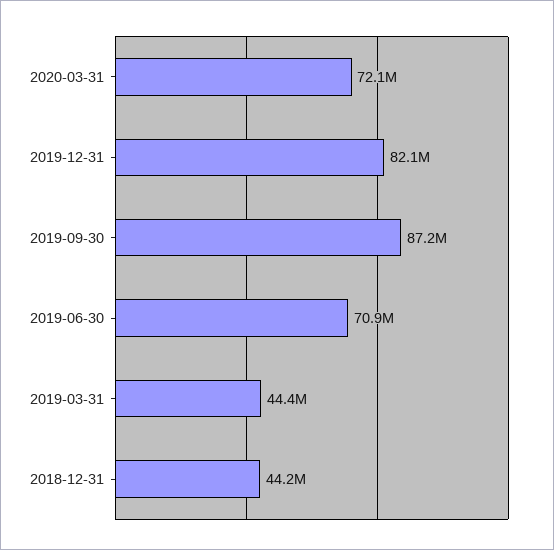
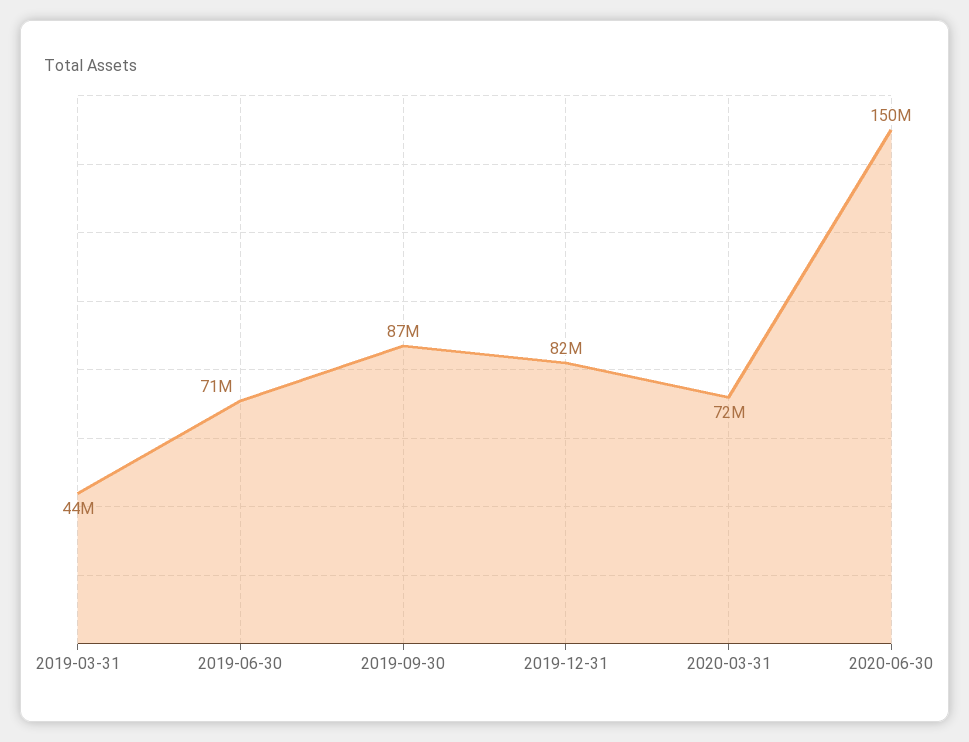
2018-12-31: 44200000 -> none
2020-06-30: none -> 150000000

